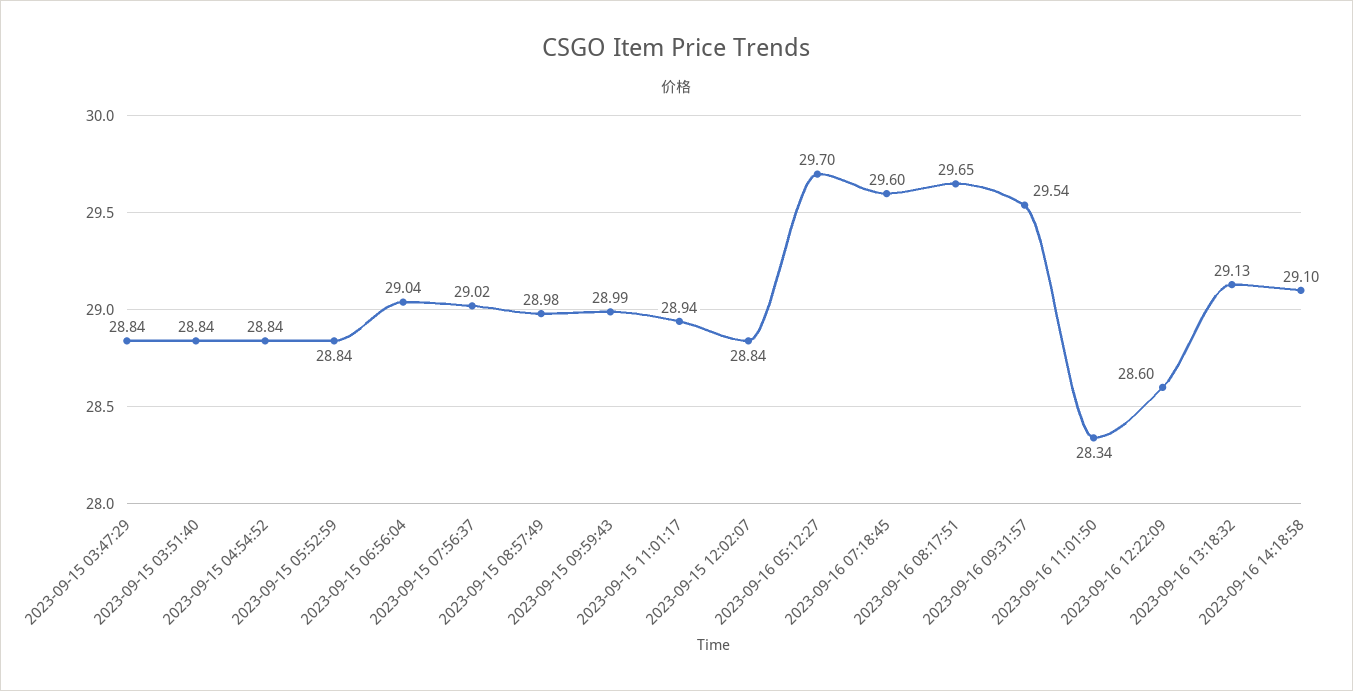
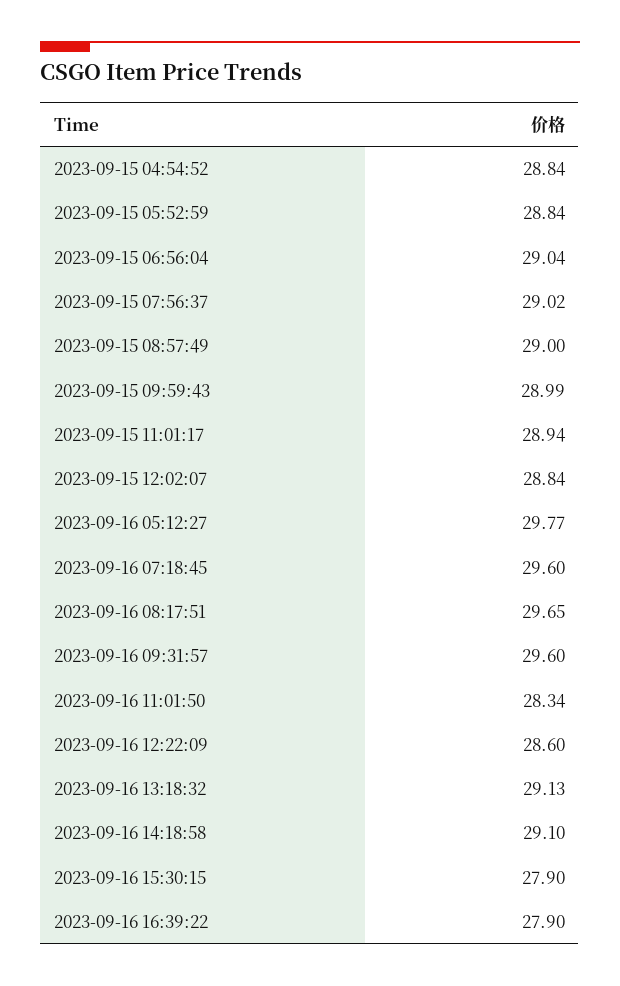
2023-09-15 03:47:29: 28.84 -> none
2023-09-15 03:51:40: 28.84 -> none
2023-09-15 08:57:49: 28.98 -> 29
2023-09-16 05:12:27: 29.7 -> 29.77
2023-09-16 09:31:57: 29.54 -> 29.6
2023-09-16 15:30:15: none -> 27.9
2023-09-16 16:39:22: none -> 27.9

